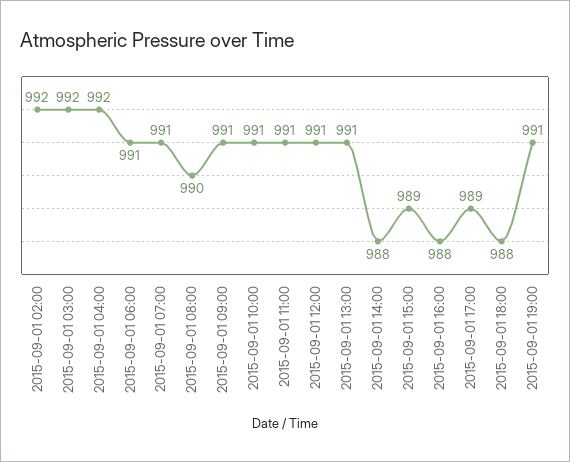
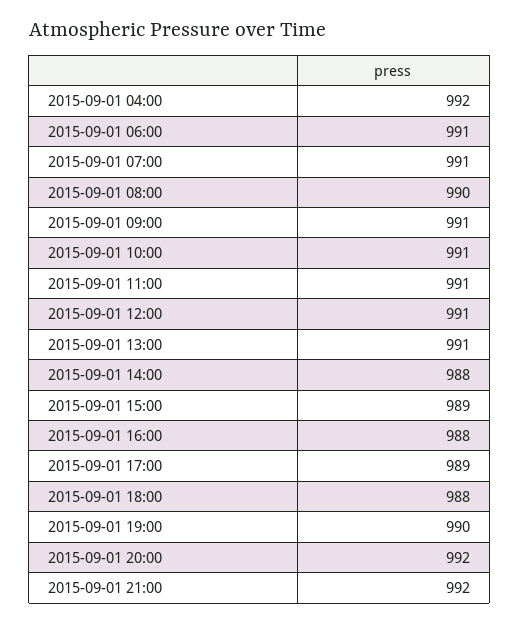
2015-09-01 02:00: 992 -> none
2015-09-01 03:00: 992 -> none
2015-09-01 19:00: 991 -> 990
2015-09-01 20:00: none -> 992
2015-09-01 21:00: none -> 992

